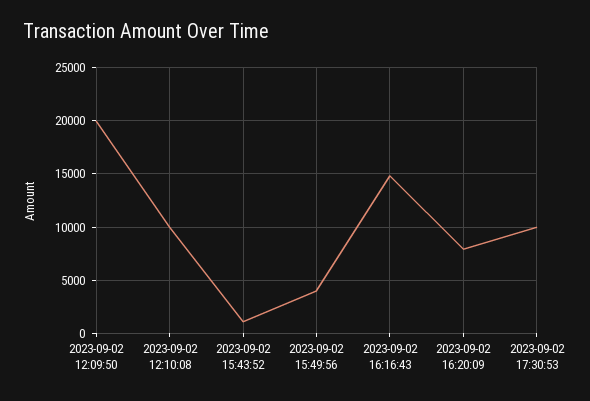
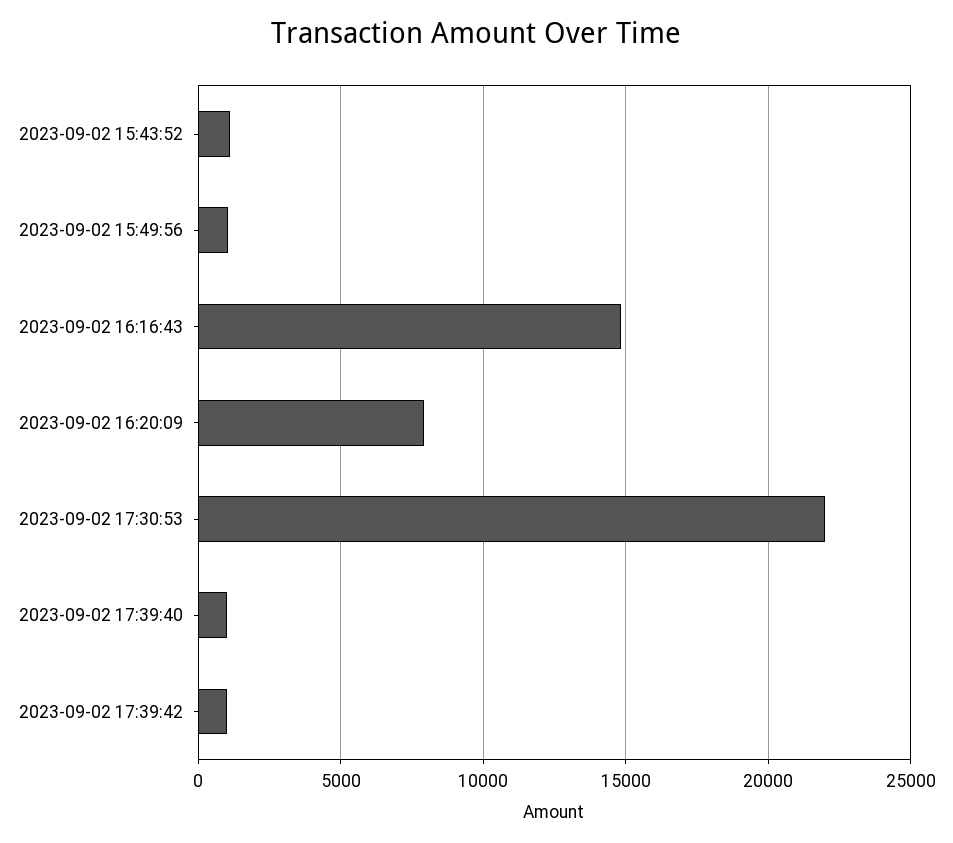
2023-09-02 12:09:50: 20000 -> none
2023-09-02 12:10:08: 10000 -> none
2023-09-02 15:49:56: 4000 -> 1000
2023-09-02 17:30:53: 10000 -> 22000
2023-09-02 17:39:40: none -> 1000
2023-09-02 17:39:42: none -> 1000

